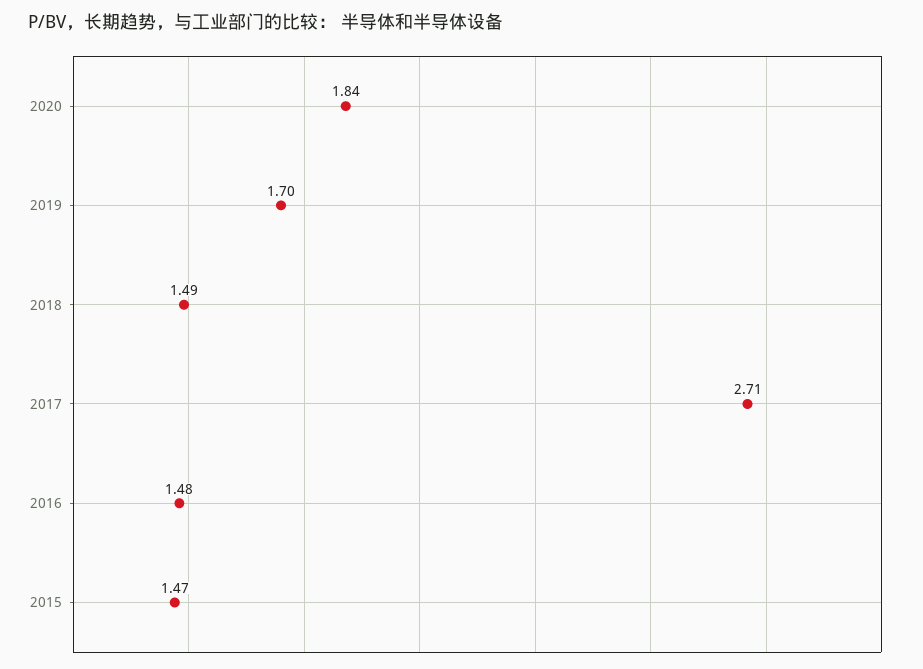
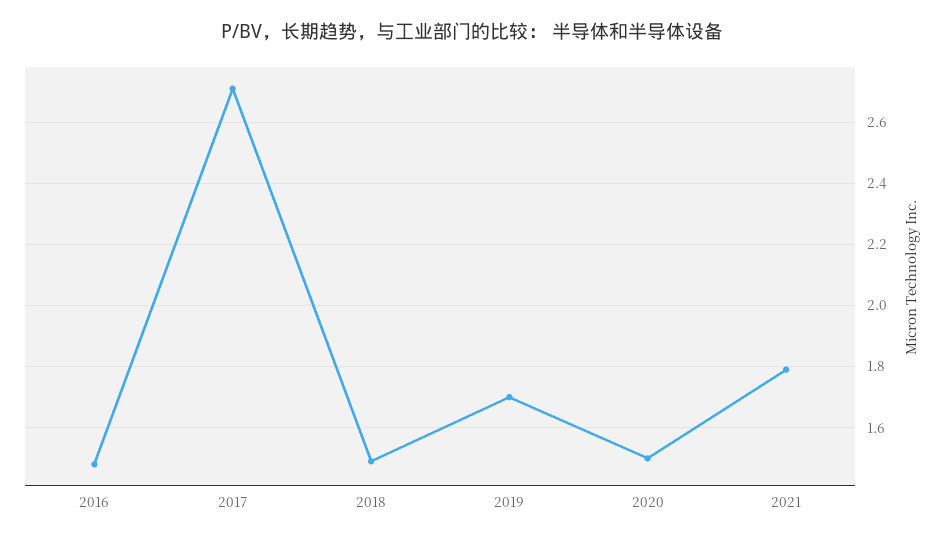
2020: 1.84 -> 1.5
2015: 1.47 -> none
2021: none -> 1.8

